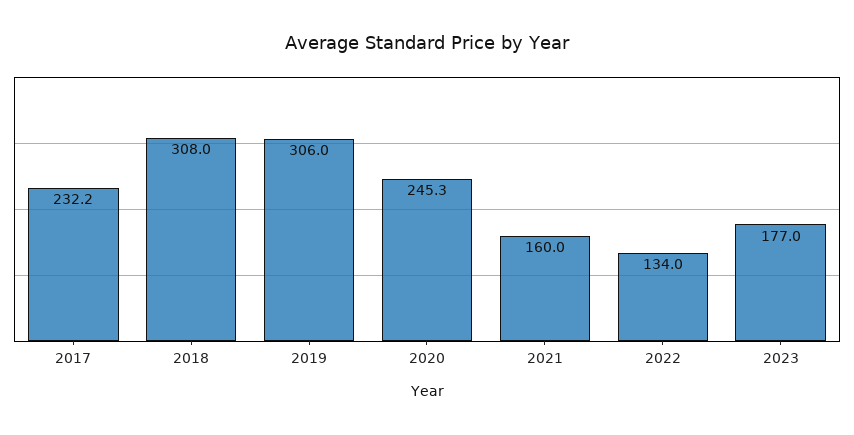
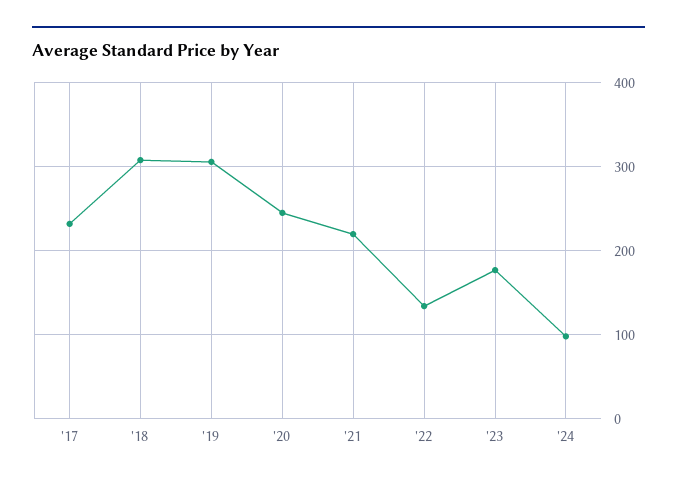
2021: 160 -> 220
'24: none -> 100

